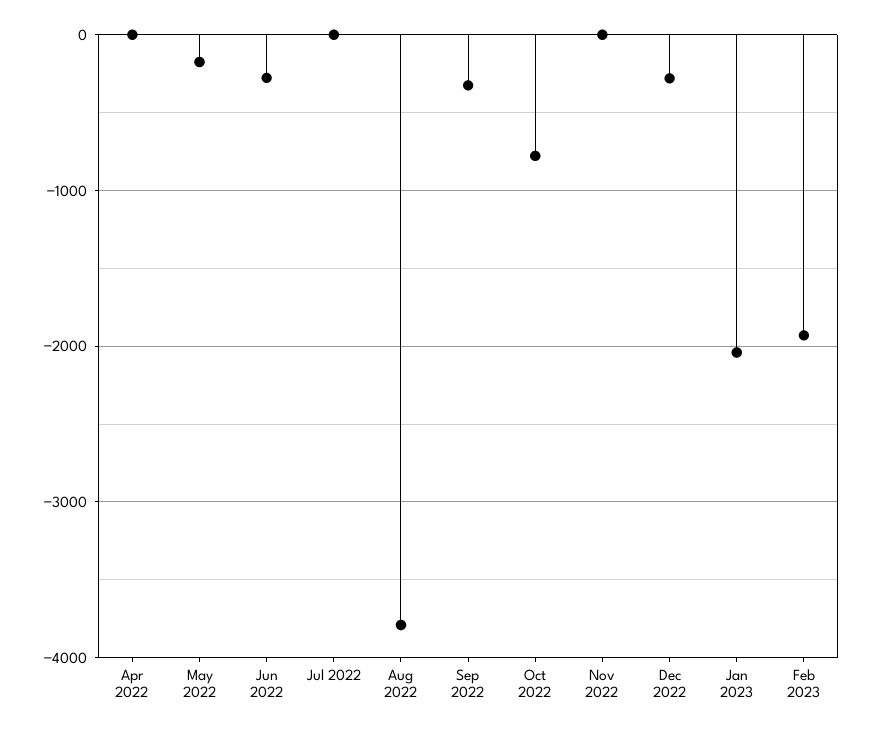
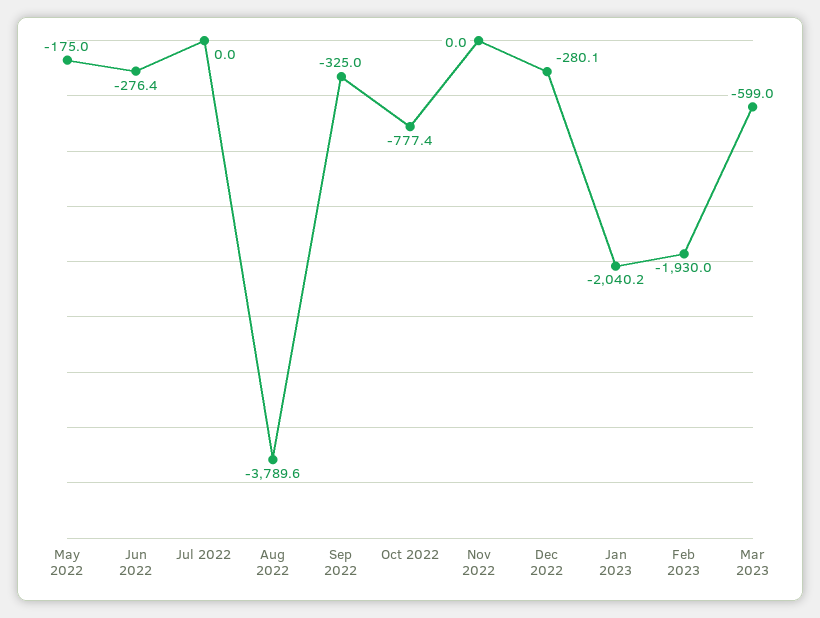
Apr 2022: 0 -> none
Mar 2023: none -> -599

